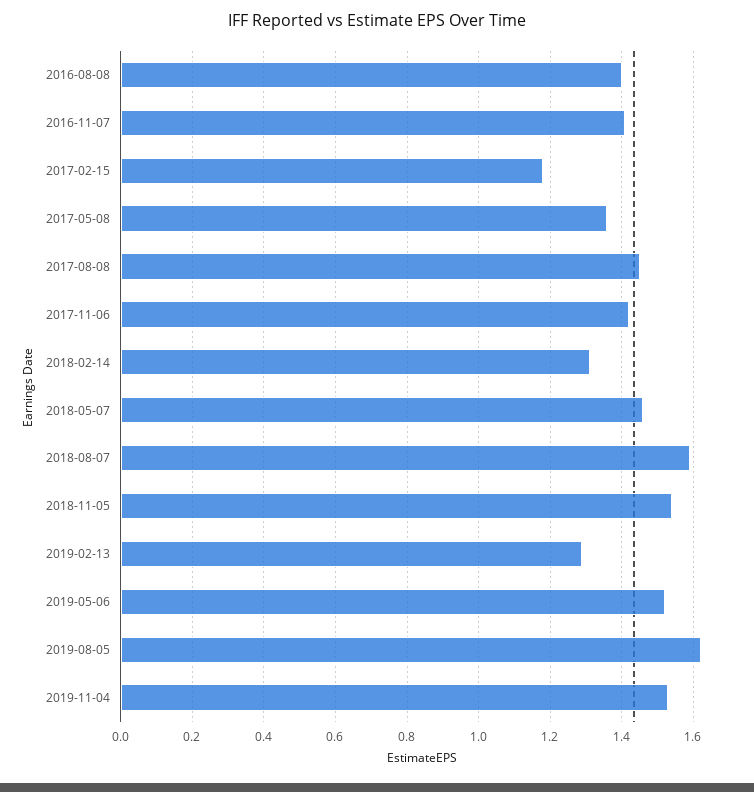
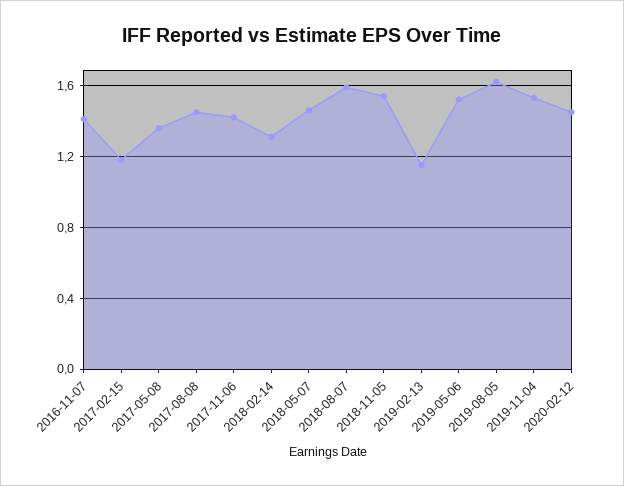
2016-08-08: 1.4 -> none
2019-02-13: 1.3 -> 1.15
2020-02-12: none -> 1.45

